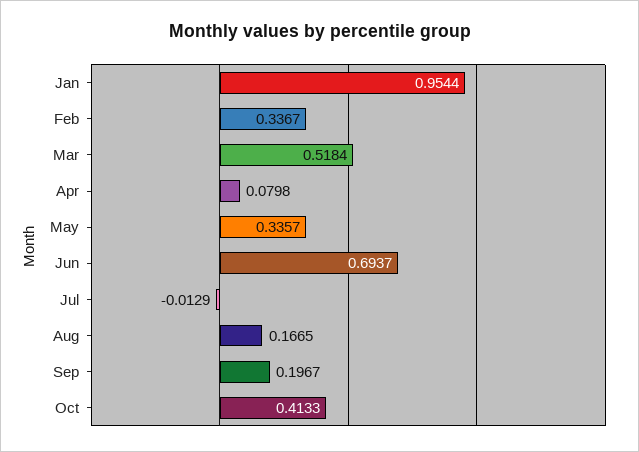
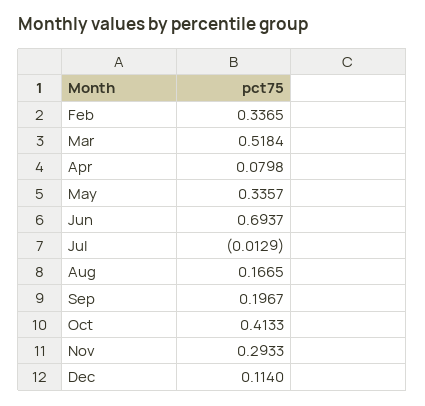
Jan: 0.9544 -> none
Feb: 0.3367 -> 0.3365
Nov: none -> 0.2933
Dec: none -> 0.114

